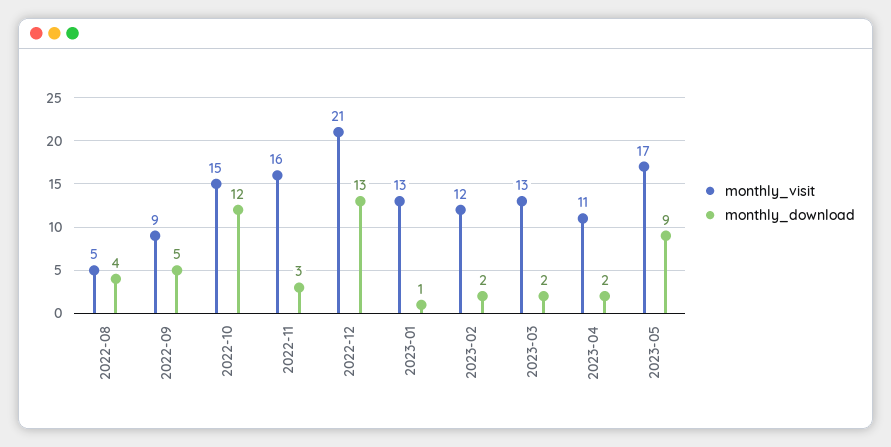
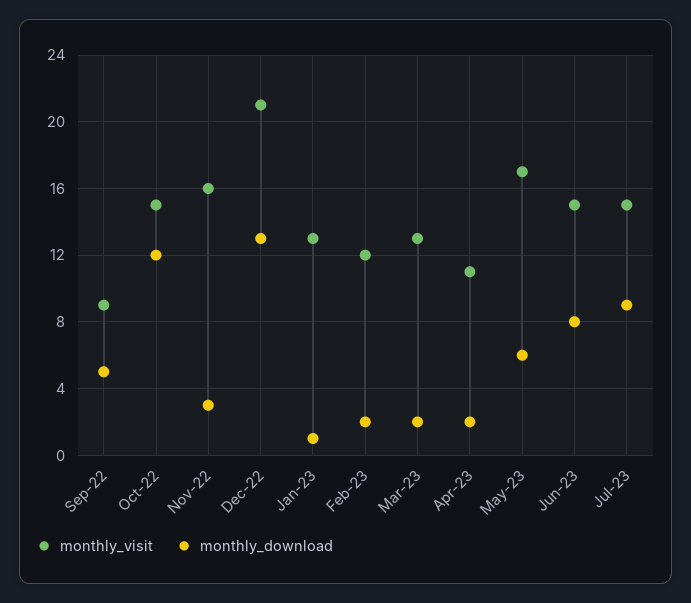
monthly_visit, 2022-08: 5 -> none
monthly_download, 2022-08: 4 -> none
monthly_download, 2023-05: 9 -> 6
monthly_visit, Jun-23: none -> 15
monthly_download, Jun-23: none -> 8
monthly_visit, Jul-23: none -> 15
monthly_download, Jul-23: none -> 9

